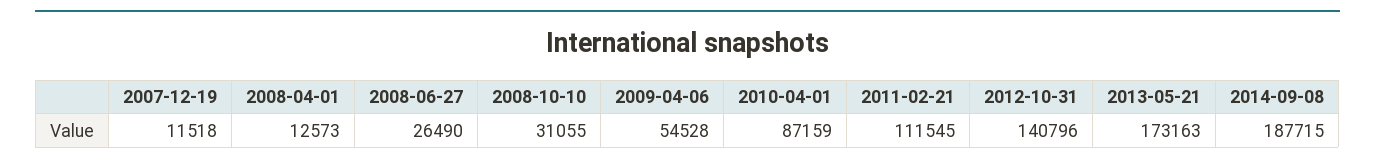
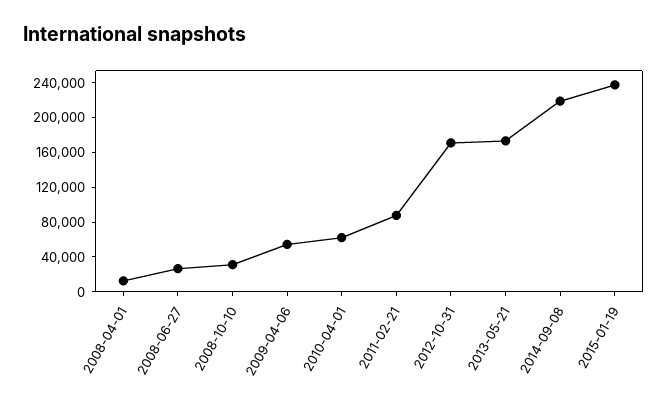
2007-12-19: 11518 -> none
2010-04-01: 87159 -> 60000
2011-02-21: 111545 -> 90000
2012-10-31: 140796 -> 170000
2014-09-08: 187715 -> 220000
2015-01-19: none -> 240000

